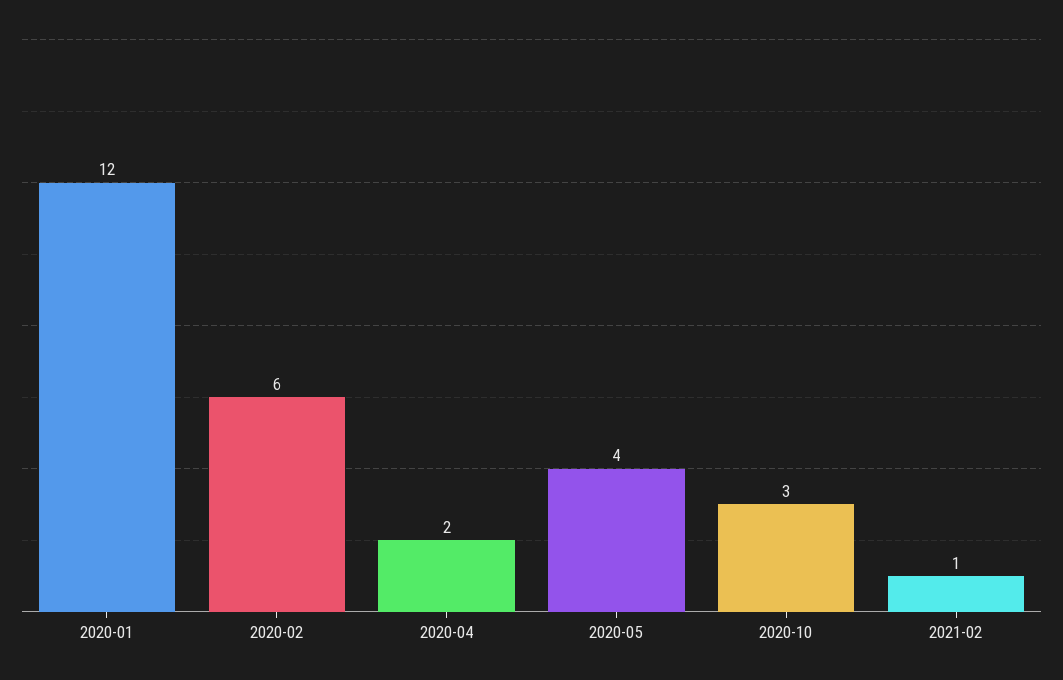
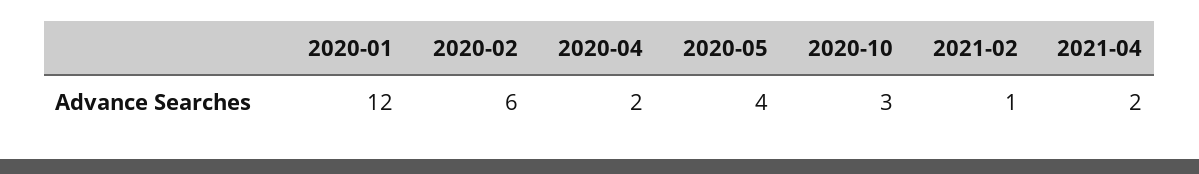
2021-04: none -> 2

